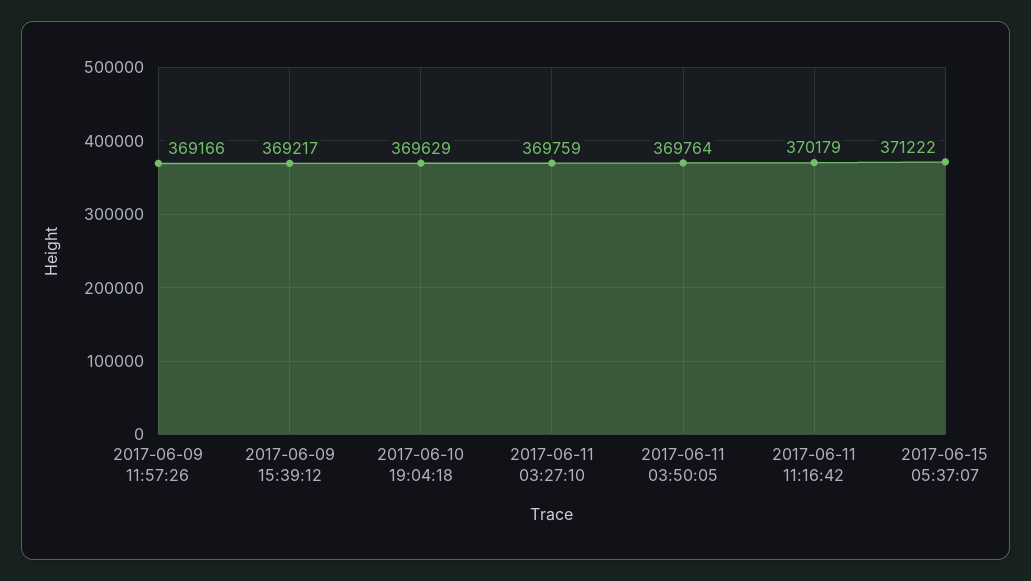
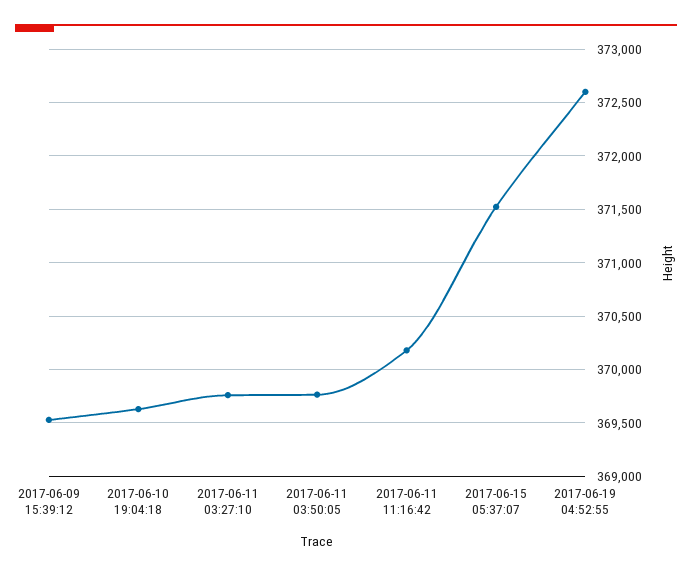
2017-06-09 11:57:26: 369166 -> none
2017-06-09 15:39:12: 369217 -> 369500
2017-06-15 05:37:07: 371222 -> 371500
2017-06-19 04:52:55: none -> 372600

